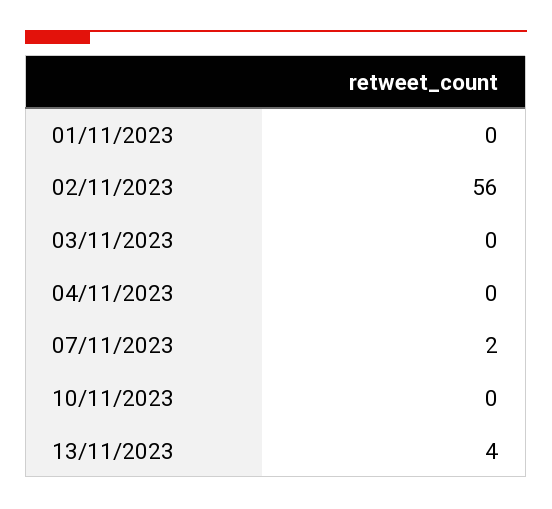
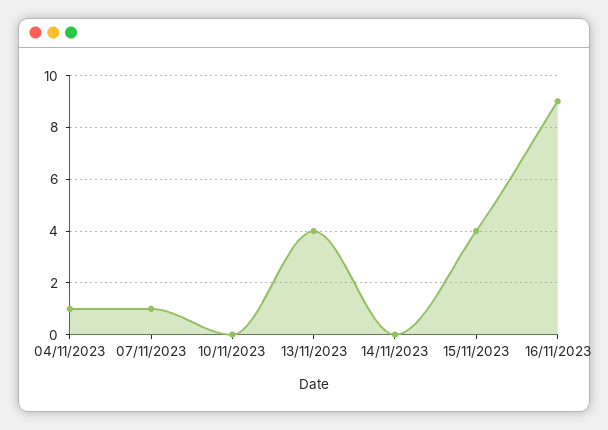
01/11/2023: 0 -> none
02/11/2023: 56 -> none
03/11/2023: 0 -> none
04/11/2023: 0 -> 1
07/11/2023: 2 -> 1
14/11/2023: none -> 0
15/11/2023: none -> 4
16/11/2023: none -> 9

